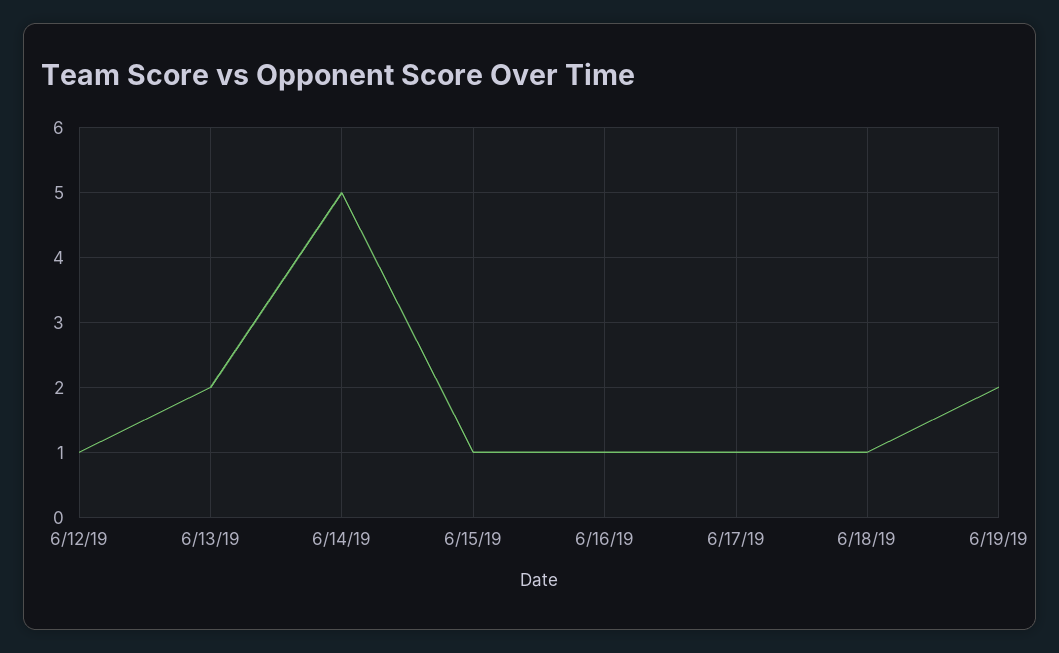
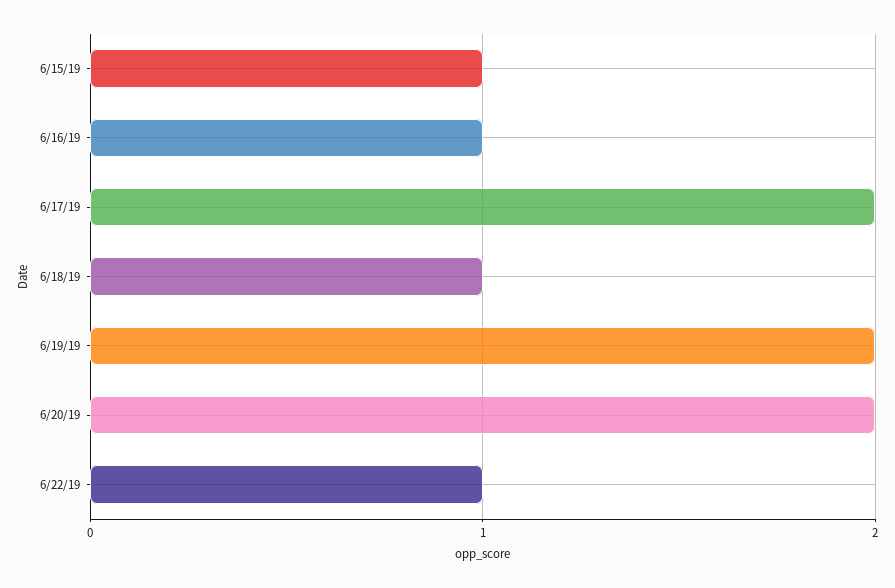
6/12/19: 1 -> none
6/13/19: 2 -> none
6/14/19: 5 -> none
6/17/19: 1 -> 2
6/20/19: none -> 2
6/22/19: none -> 1

